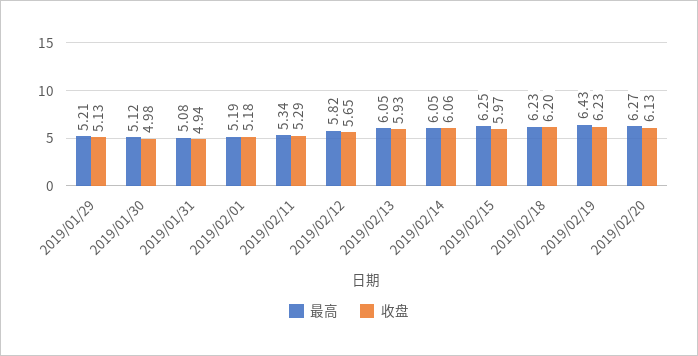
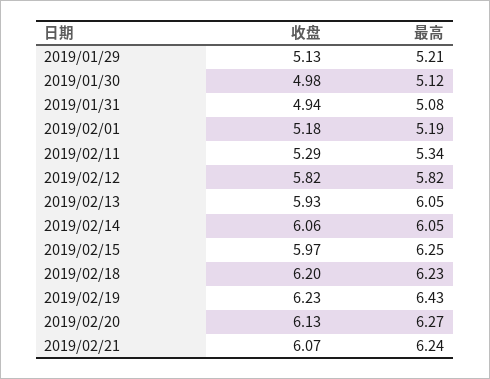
收盘, 2019/02/12: 5.65 -> 5.82
收盘, 2019/02/21: none -> 6.07
最高, 2019/02/21: none -> 6.24

